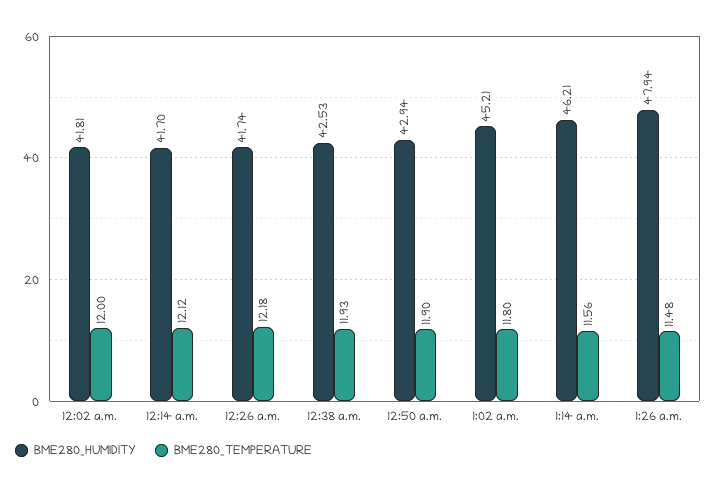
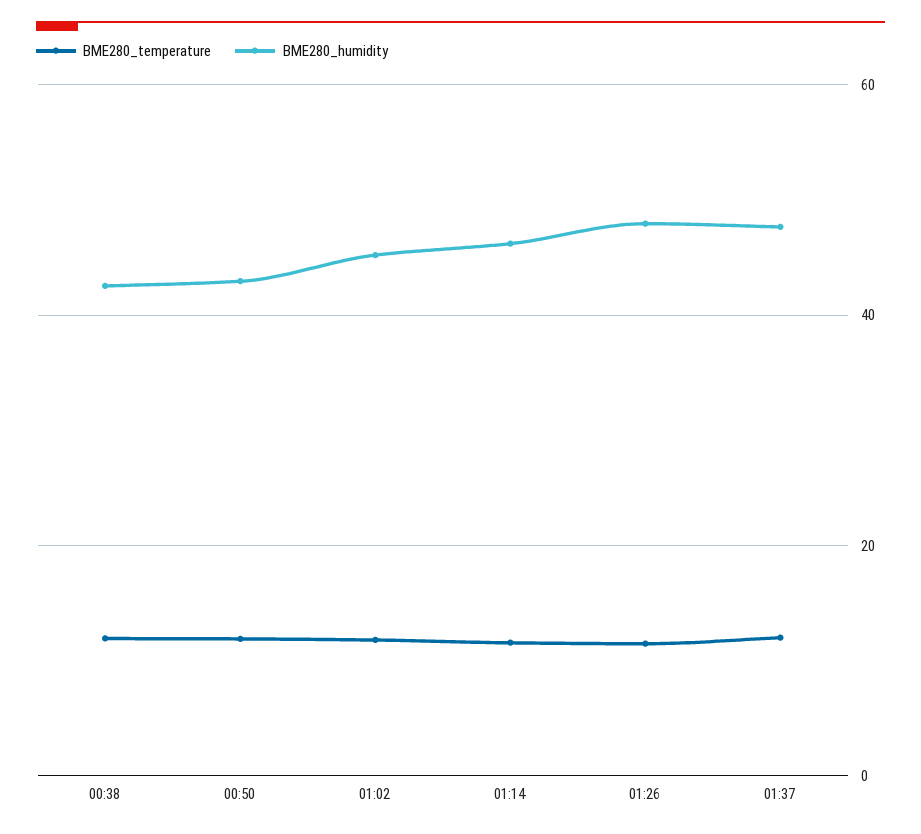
BME280_HUMIDITY, 12:02 a.m.: 41.81 -> none
BME280_TEMPERATURE, 12:02 a.m.: 12 -> none
BME280_HUMIDITY, 12:14 a.m.: 41.7 -> none
BME280_TEMPERATURE, 12:14 a.m.: 12.12 -> none
BME280_HUMIDITY, 12:26 a.m.: 41.74 -> none
BME280_TEMPERATURE, 12:26 a.m.: 12.18 -> none
BME280_TEMPERATURE, 01:37: none -> 12
BME280_HUMIDITY, 01:37: none -> 48

